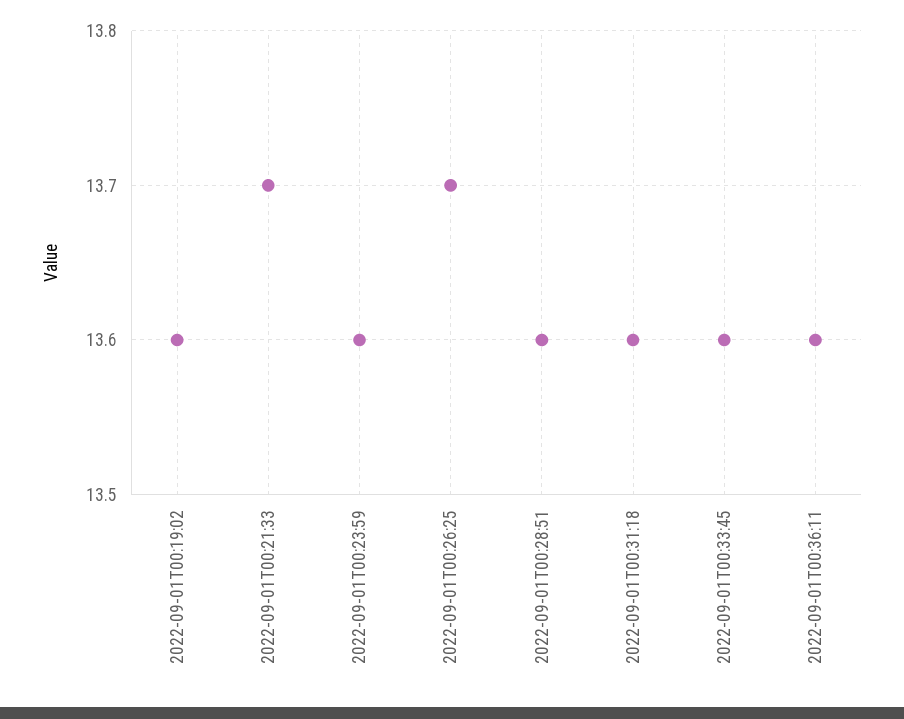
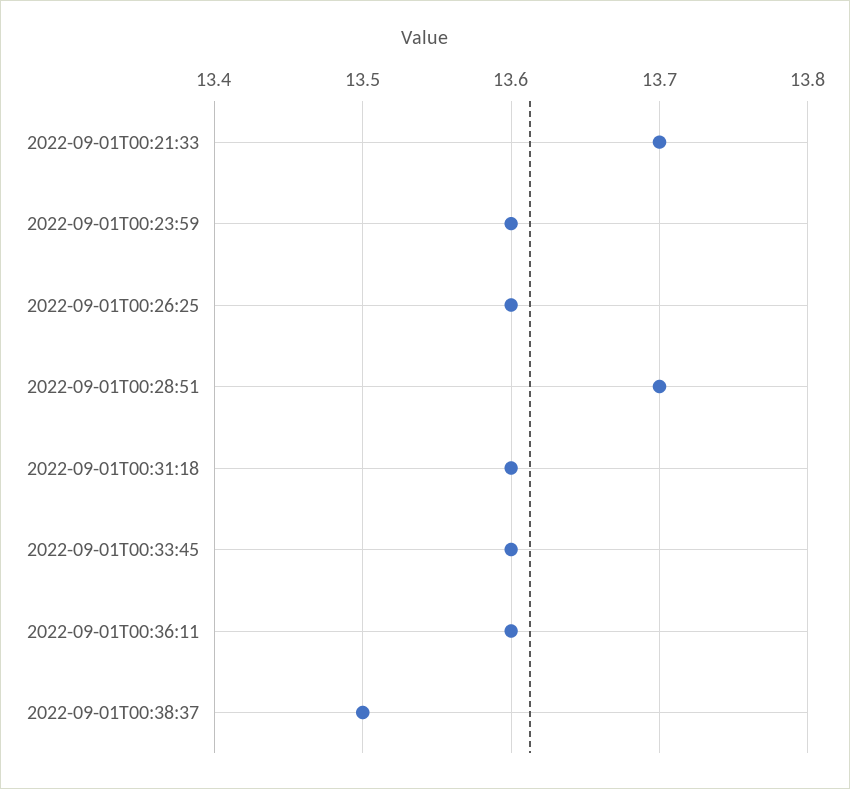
2022-09-01T00:19:02: 13.6 -> none
2022-09-01T00:26:25: 13.7 -> 13.6
2022-09-01T00:28:51: 13.6 -> 13.7
2022-09-01T00:38:37: none -> 13.5

